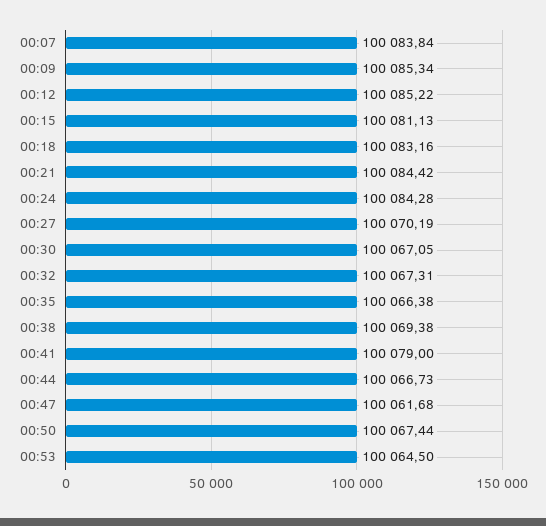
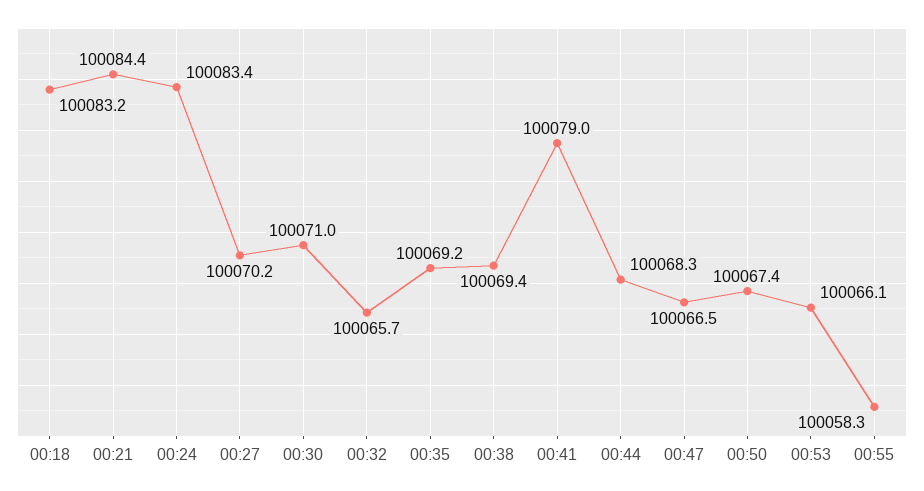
00:07: 100083.84 -> none
00:09: 100085.34 -> none
00:12: 100085.22 -> none
00:15: 100081.13 -> none
00:24: 100084.28 -> 100083.4
00:30: 100067.05 -> 100071
00:32: 100067.31 -> 100065.7
00:35: 100066.38 -> 100069.2
00:44: 100066.73 -> 100068.3
00:47: 100061.68 -> 100066.5
00:53: 100064.5 -> 100066.1
00:55: none -> 100058.3

